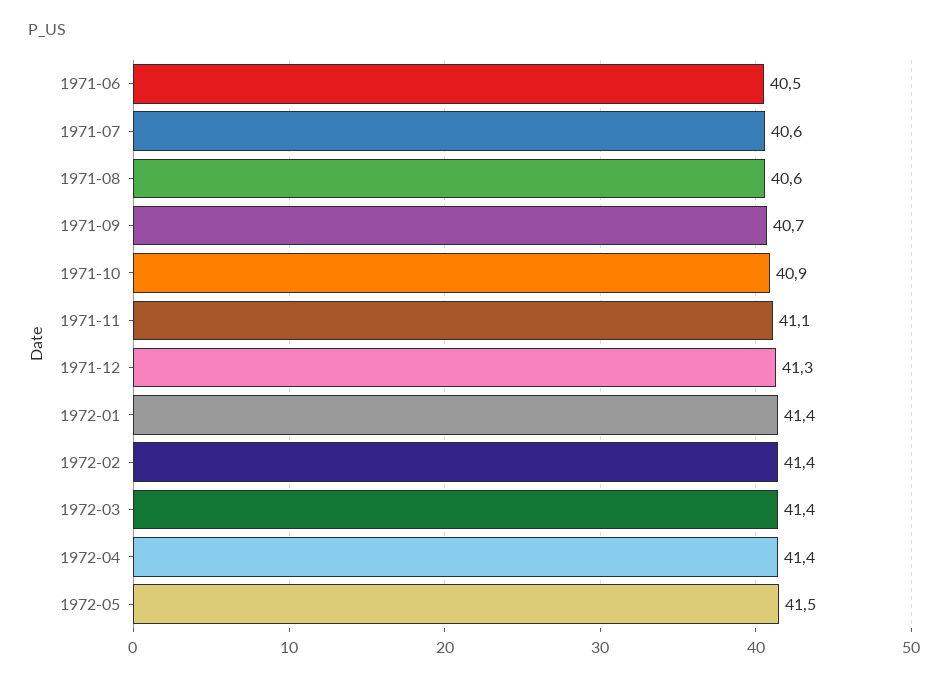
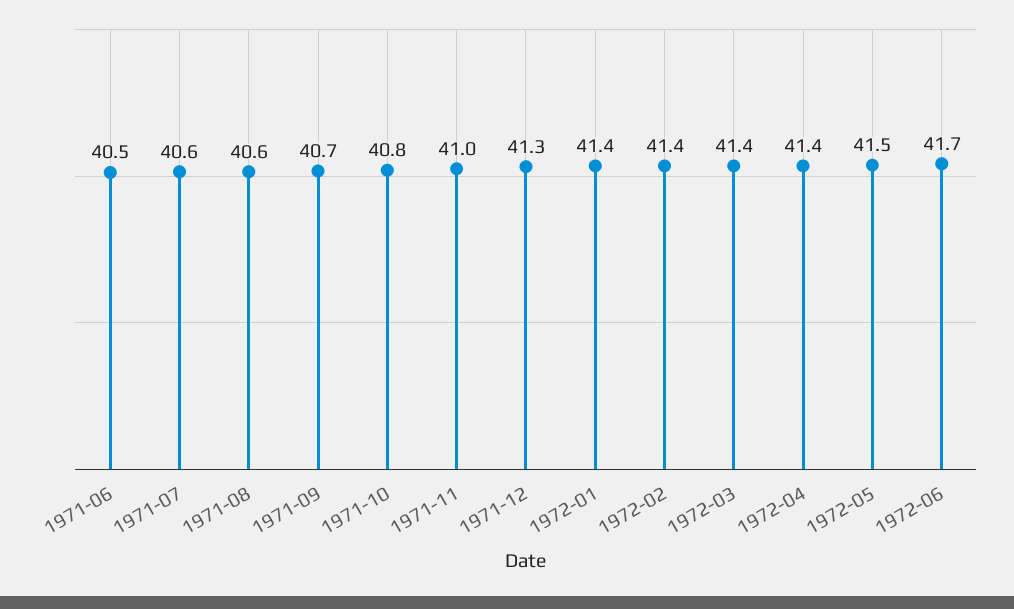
1971-10: 40.9 -> 40.8
1971-11: 41.1 -> 41
1972-06: none -> 41.7

